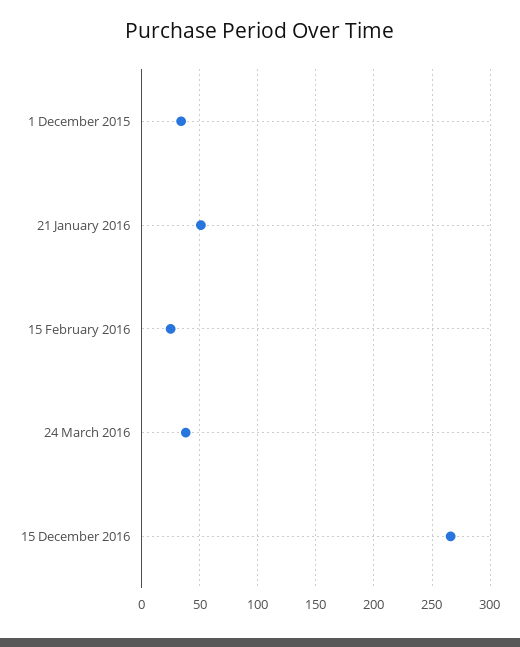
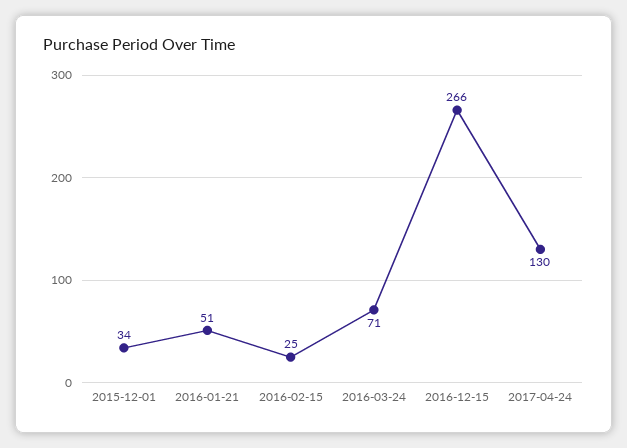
24 March 2016: 40 -> 71
2017-04-24: none -> 130

